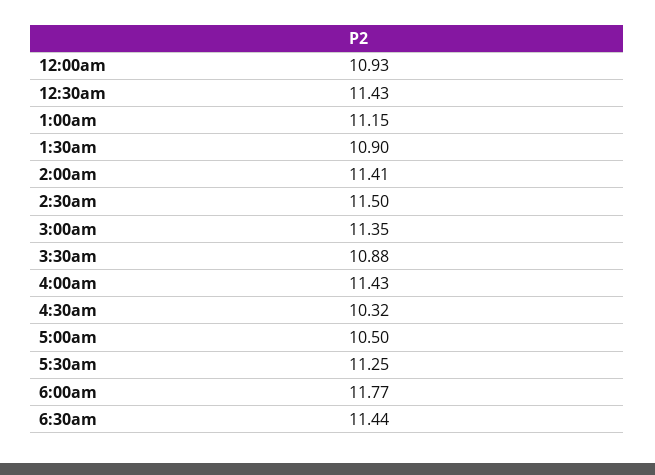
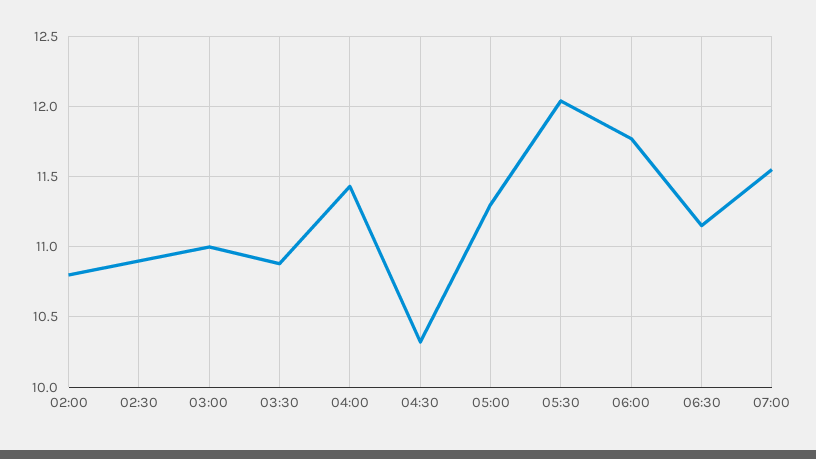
12:00am: 10.93 -> none
12:30am: 11.43 -> none
1:00am: 11.15 -> none
1:30am: 10.9 -> none
2:00am: 11.41 -> 10.8
2:30am: 11.5 -> 10.9
3:00am: 11.35 -> 11
5:00am: 10.5 -> 11.3
5:30am: 11.25 -> 12.05
6:30am: 11.44 -> 11.15
07:00: none -> 11.55

